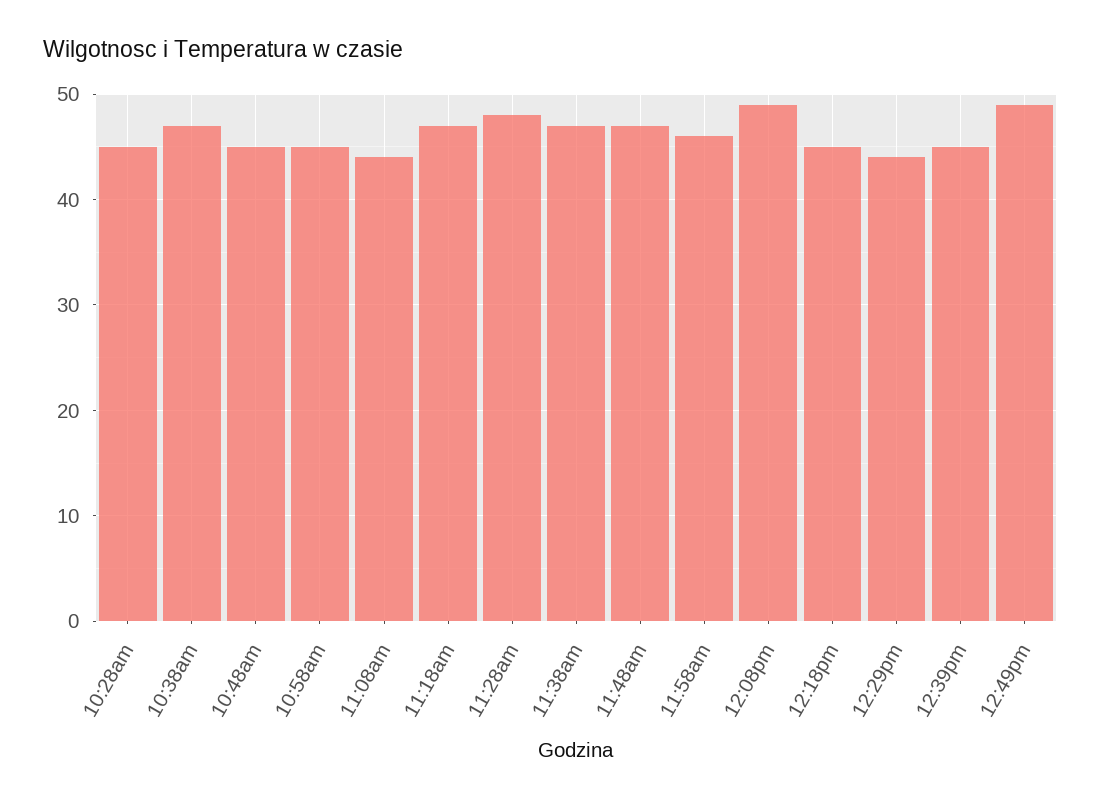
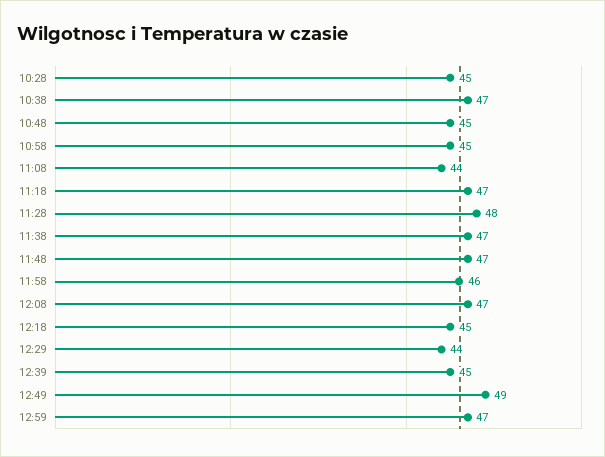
12:08pm: 49 -> 47
12:59: none -> 47

